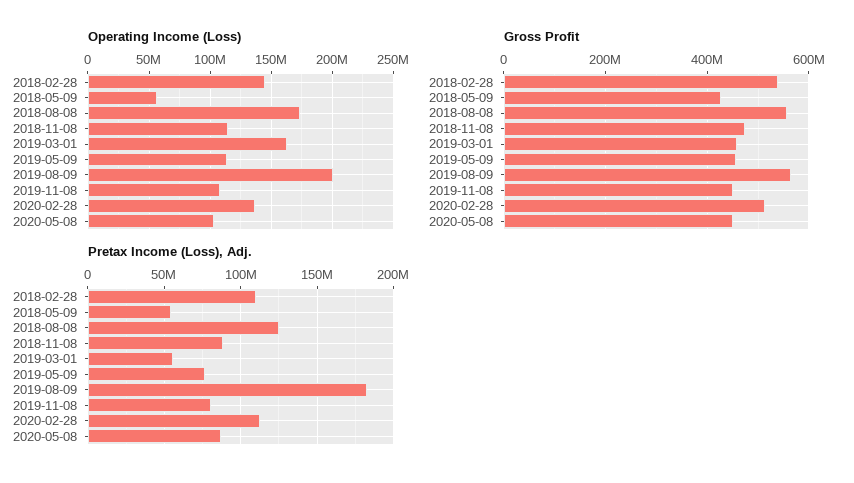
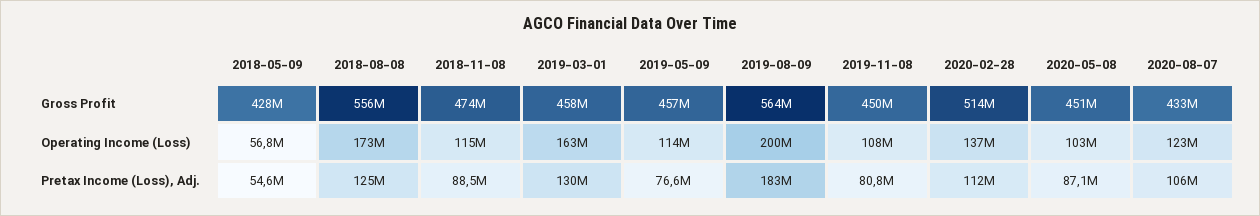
Operating Income (Loss), 2018-02-28: 145000000 -> none
Gross Profit, 2018-02-28: 540000000 -> none
Pretax Income (Loss), Adj., 2018-02-28: 110000000 -> none
Pretax Income (Loss), Adj., 2019-03-01: 55000000 -> 130000000
Gross Profit, 2020-08-07: none -> 433000000
Operating Income (Loss), 2020-08-07: none -> 123000000
Pretax Income (Loss), Adj., 2020-08-07: none -> 106000000

